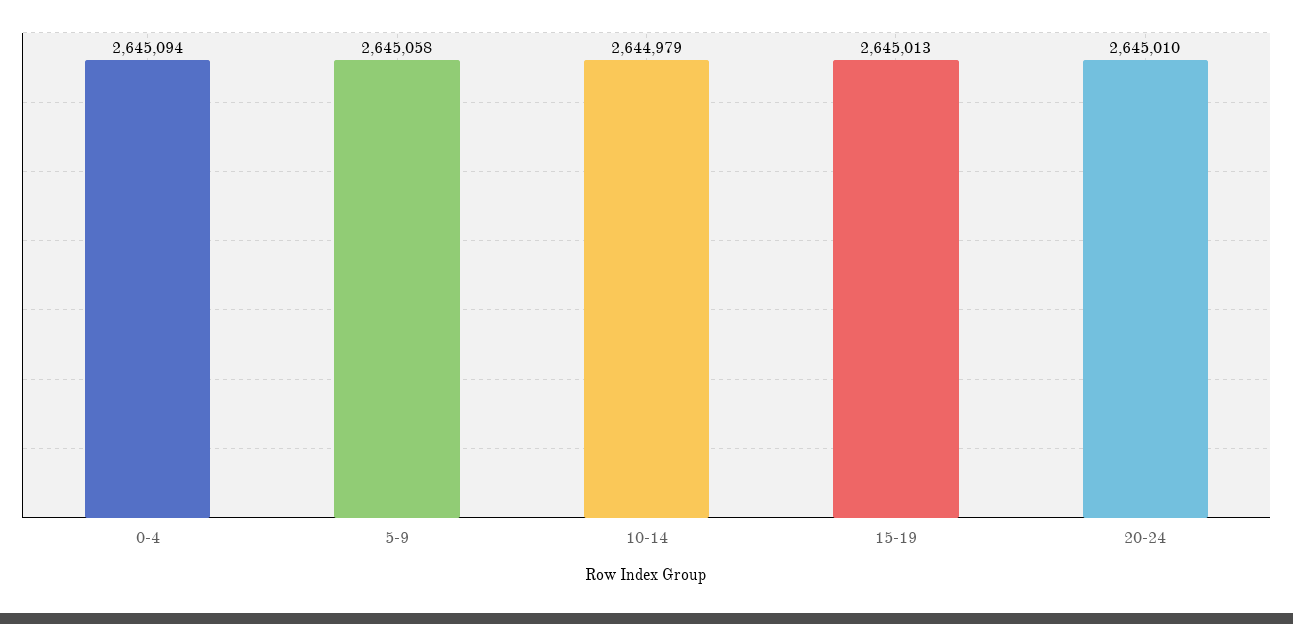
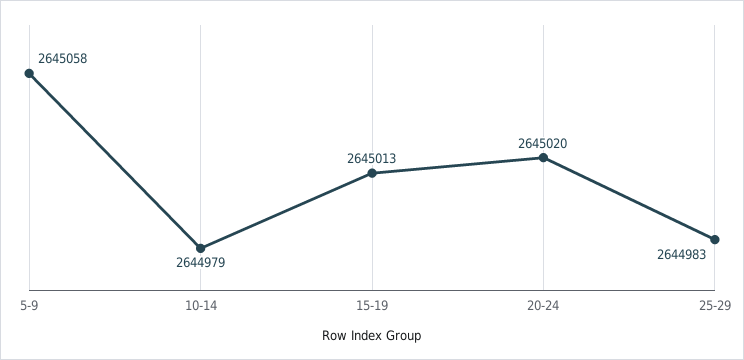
0-4: 2645094 -> none
20-24: 2645010 -> 2645020
25-29: none -> 2644983

